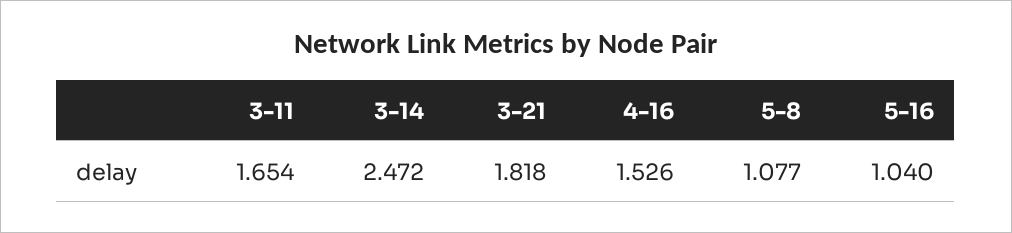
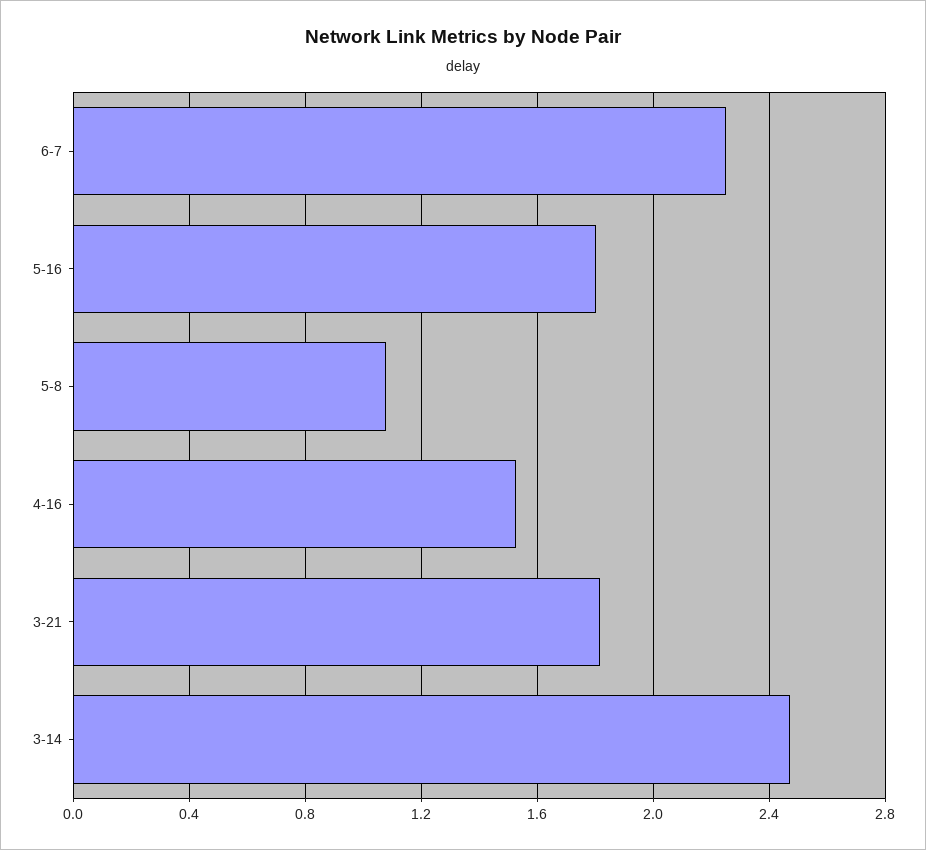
3-11: 1.654 -> none
5-16: 1.04 -> 1.8
6-7: none -> 2.25

